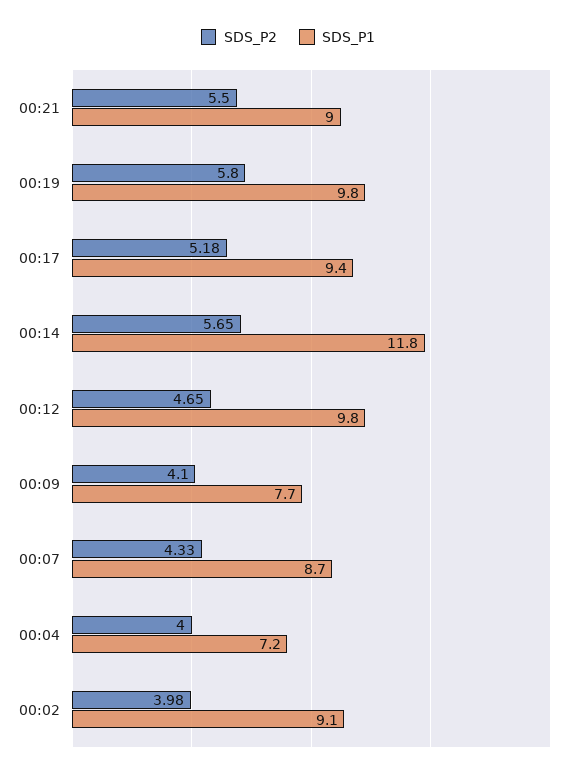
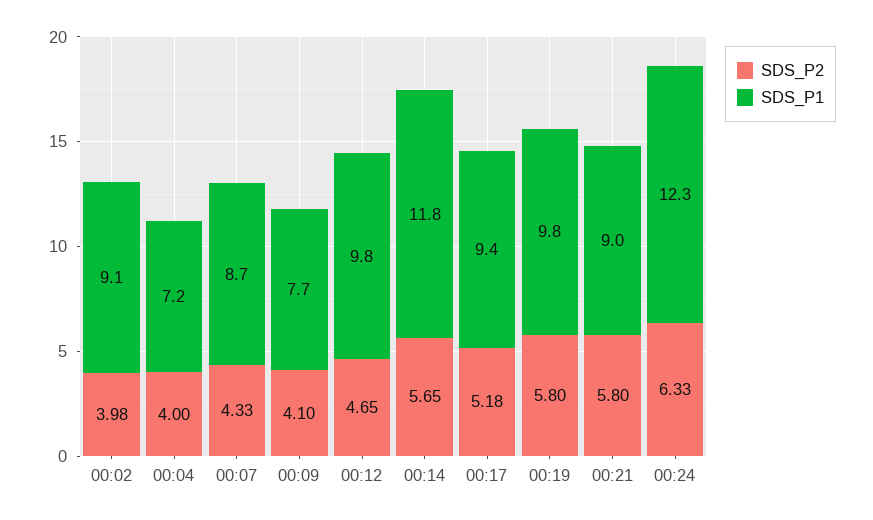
SDS_P2, 00:21: 5.5 -> 5.8
SDS_P2, 00:24: none -> 6.33
SDS_P1, 00:24: none -> 12.3

